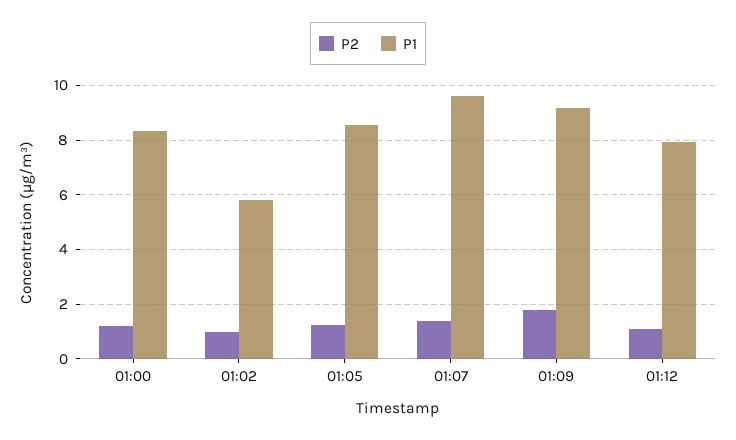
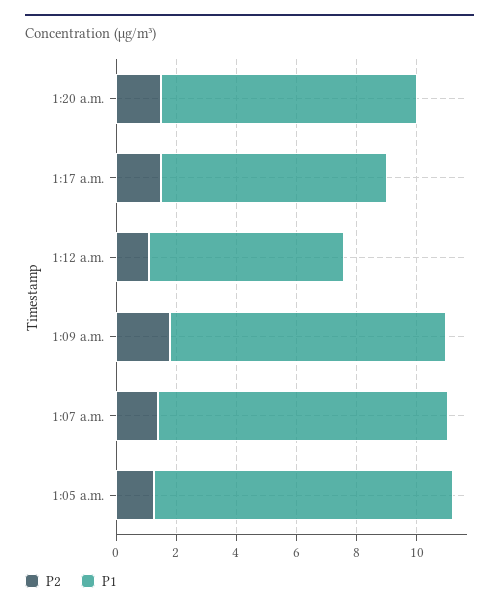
P2, 01:00: 1.25 -> none
P1, 01:00: 8.25 -> none
P2, 01:02: 1 -> none
P1, 01:02: 5.75 -> none
P1, 01:05: 8.5 -> 10
P1, 01:12: 8 -> 6.5
P2, 1:20 a.m.: none -> 1.5
P1, 1:20 a.m.: none -> 8.5
P2, 1:17 a.m.: none -> 1.5
P1, 1:17 a.m.: none -> 7.5

